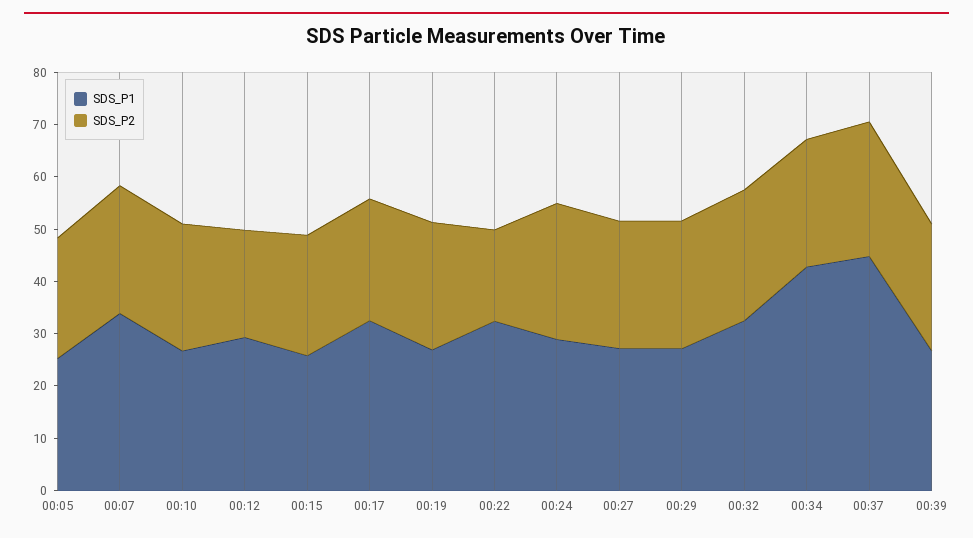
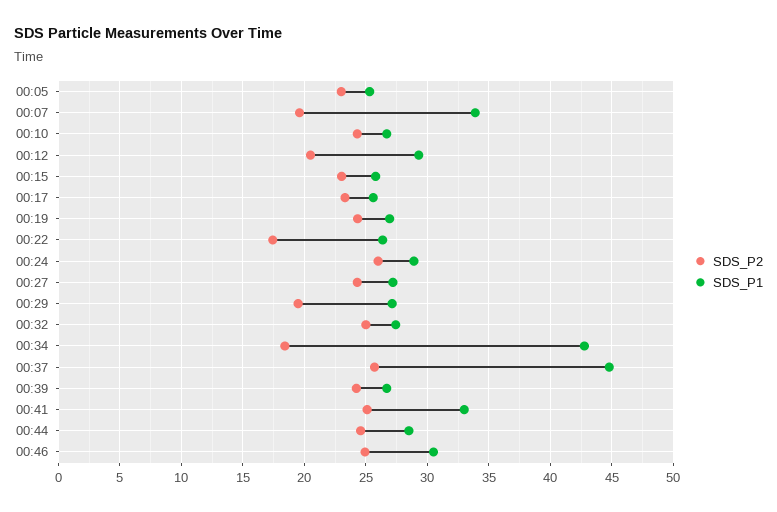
SDS_P2, 00:07: 24 -> 19.5
SDS_P1, 00:17: 32 -> 25.5
SDS_P1, 00:22: 32 -> 26.5
SDS_P2, 00:29: 24 -> 19.5
SDS_P1, 00:32: 32 -> 27.5
SDS_P2, 00:34: 24 -> 18.5
SDS_P2, 00:41: none -> 25
SDS_P1, 00:41: none -> 33
SDS_P2, 00:44: none -> 24.5
SDS_P1, 00:44: none -> 28.5
SDS_P2, 00:46: none -> 25
SDS_P1, 00:46: none -> 30.5

